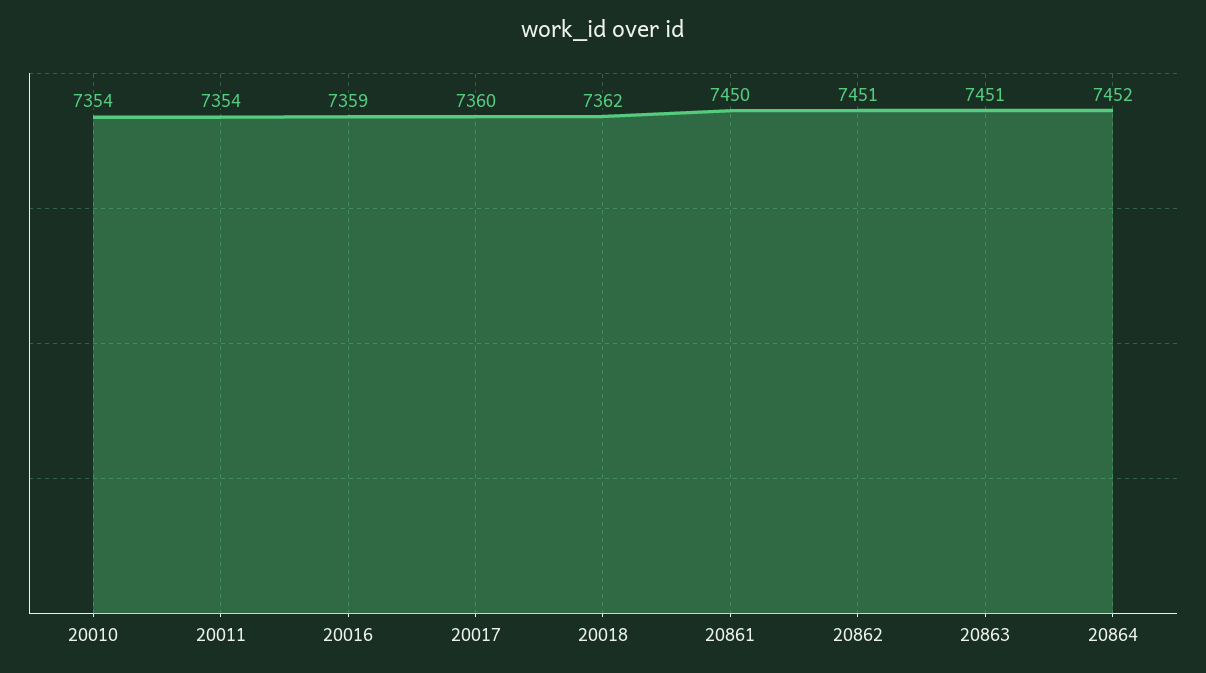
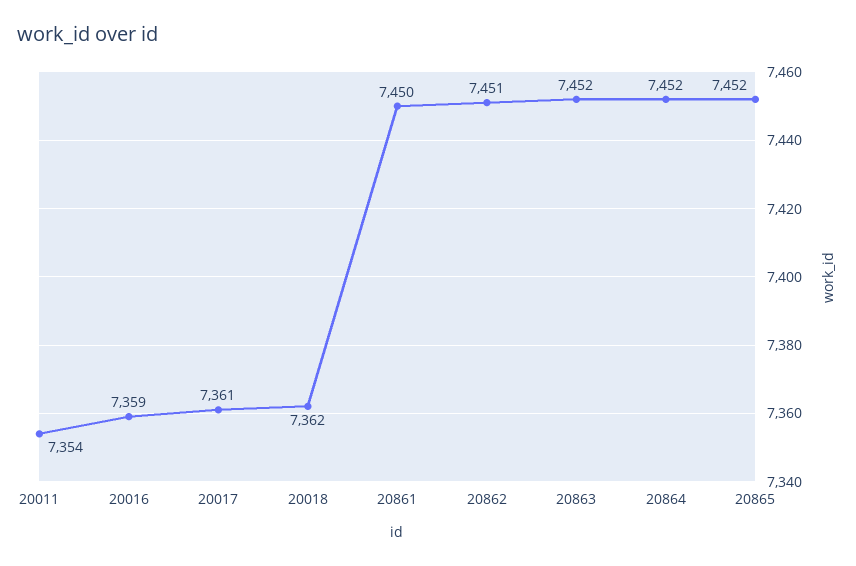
20010: 7354 -> none
20017: 7360 -> 7361
20863: 7451 -> 7452
20865: none -> 7452

